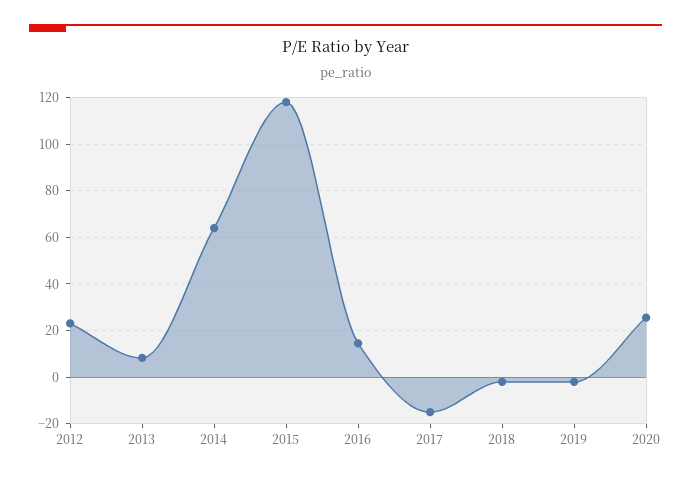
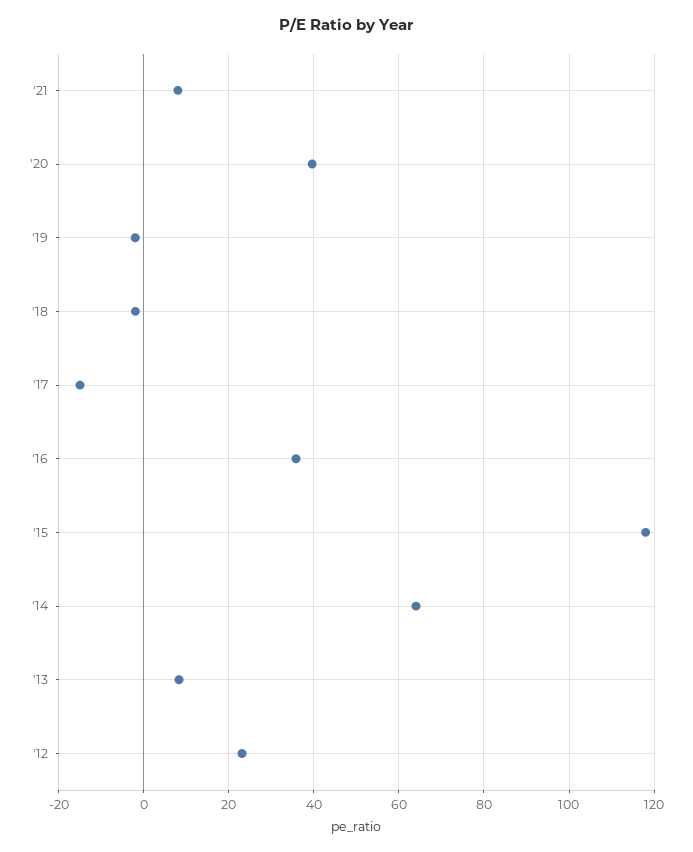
2016: 15 -> 36
2020: 25 -> 40
'21: none -> 8

